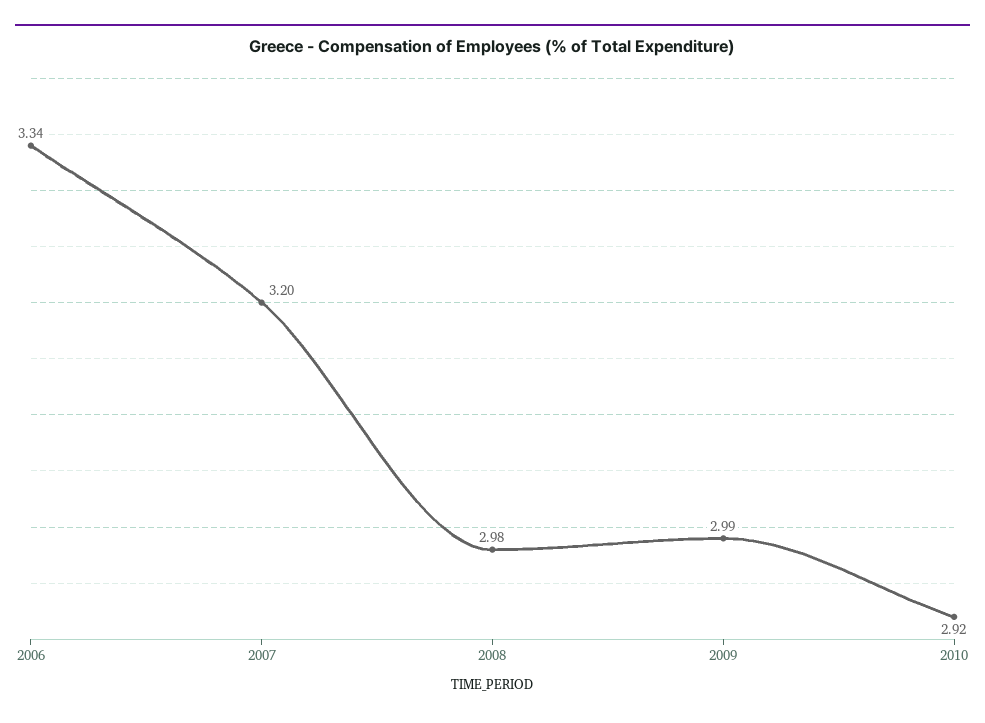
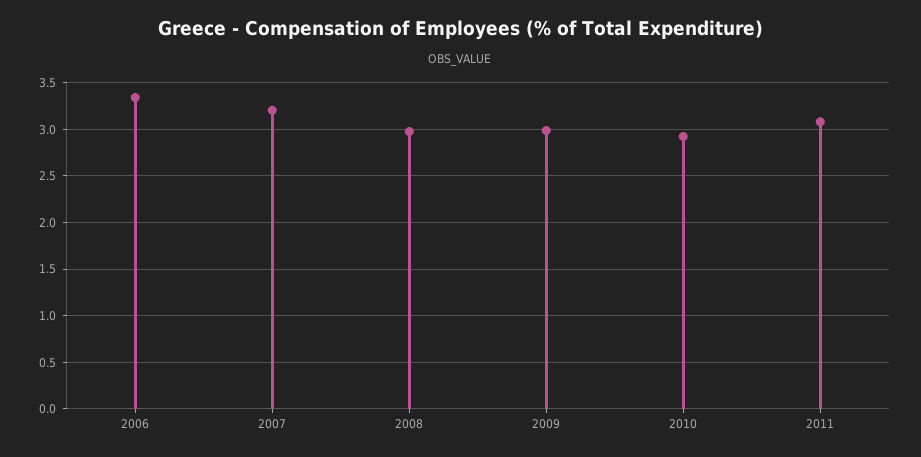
2011: none -> 3.1

